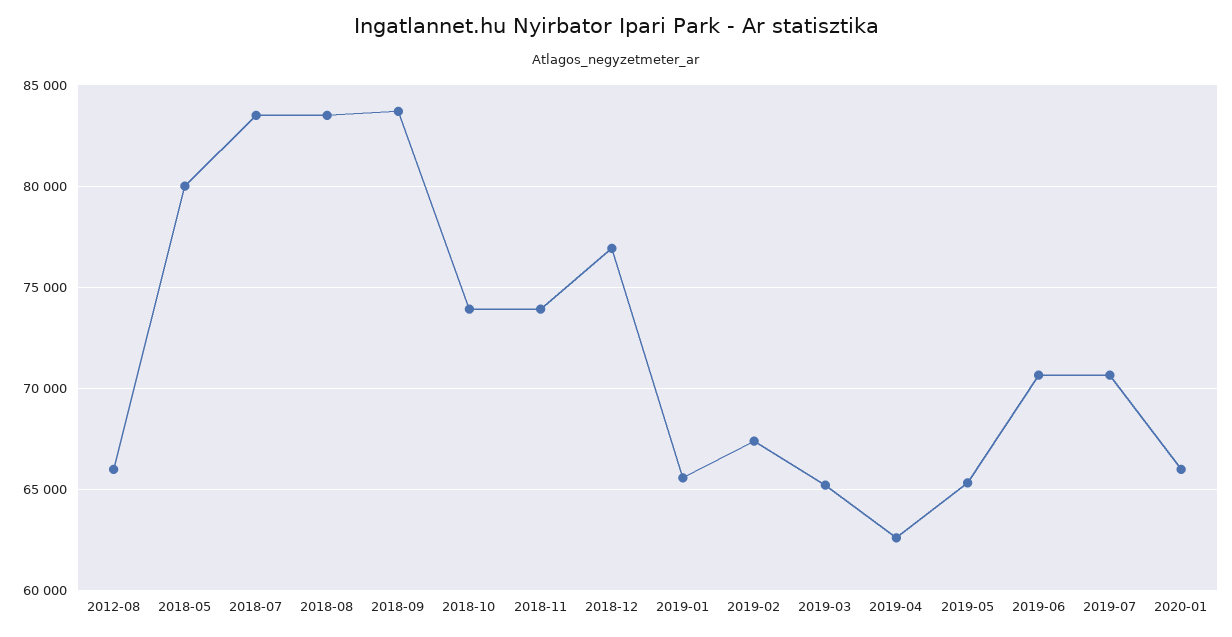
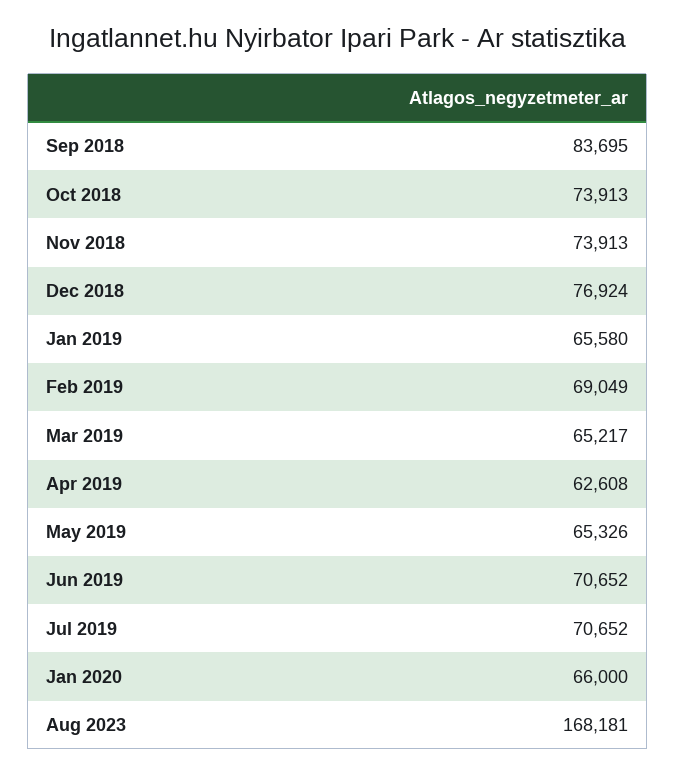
2012-08: 66000 -> none
2018-05: 80000 -> none
2018-07: 83500 -> none
2018-08: 83500 -> none
2019-02: 67500 -> 69049
Aug 2023: none -> 168181

